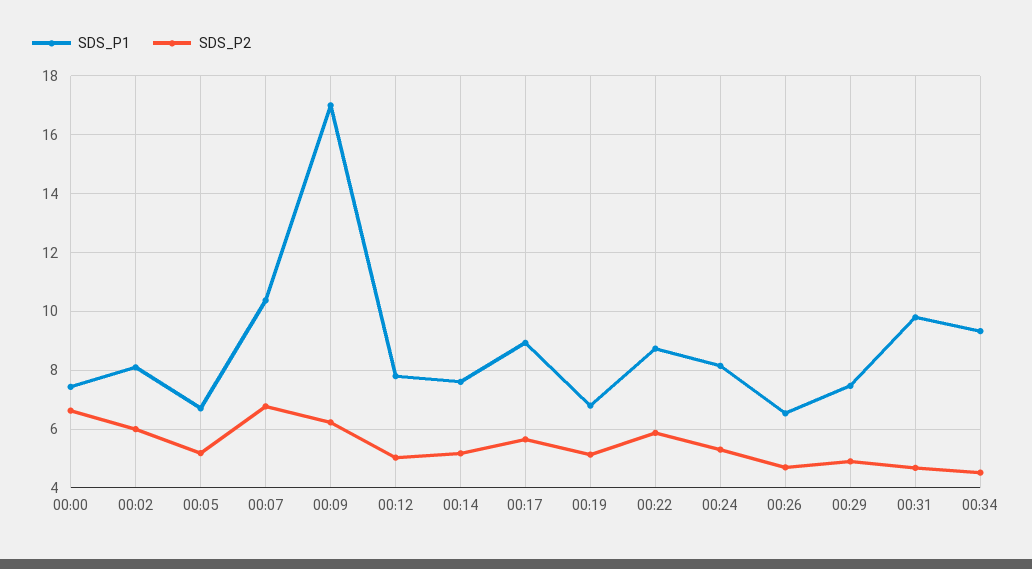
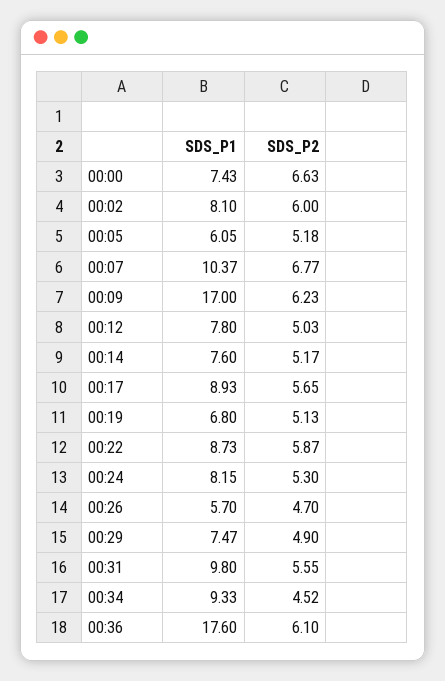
SDS_P1, 00:05: 6.75 -> 6.05
SDS_P1, 00:26: 6.5 -> 5.7
SDS_P2, 00:31: 4.75 -> 5.55
SDS_P1, 00:36: none -> 17.6
SDS_P2, 00:36: none -> 6.1

